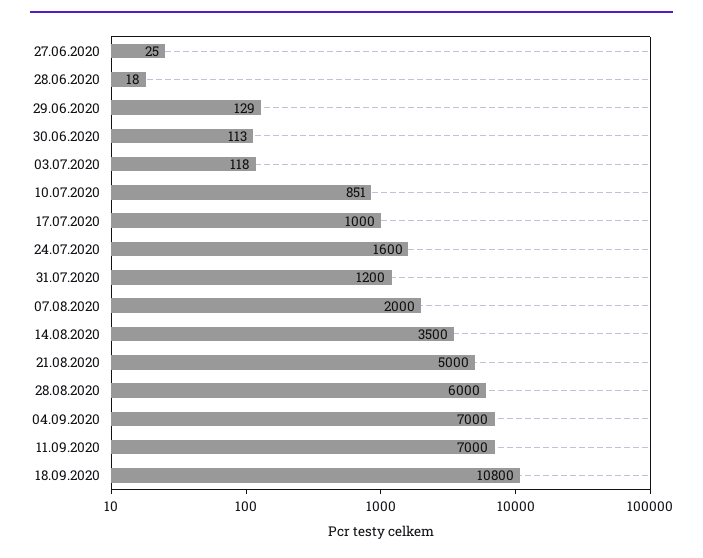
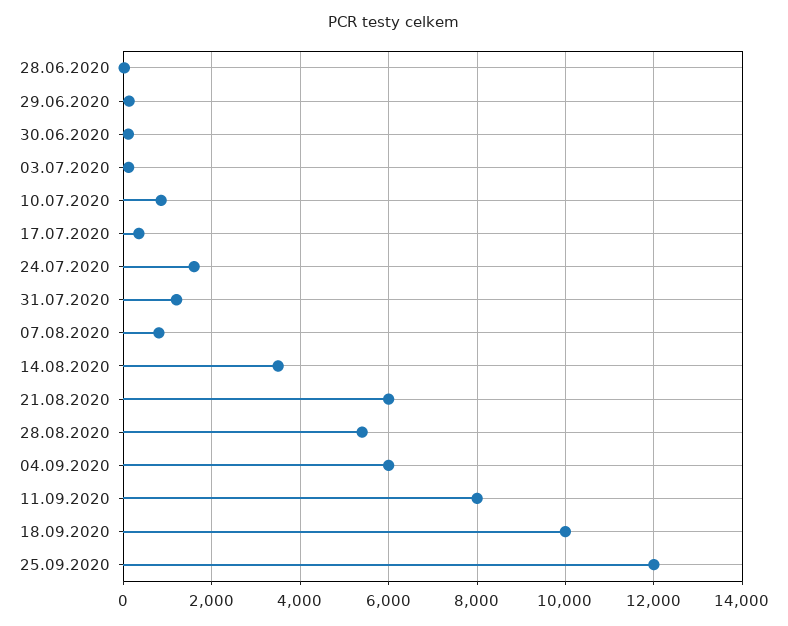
27.06.2020: 25 -> none
17.07.2020: 1000 -> 400
07.08.2020: 2000 -> 800
21.08.2020: 5000 -> 6000
28.08.2020: 6000 -> 5400
04.09.2020: 7000 -> 6000
11.09.2020: 7000 -> 8000
18.09.2020: 10800 -> 10000
25.09.2020: none -> 12000

